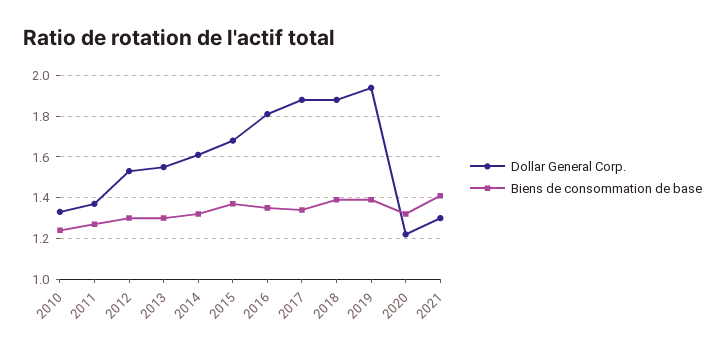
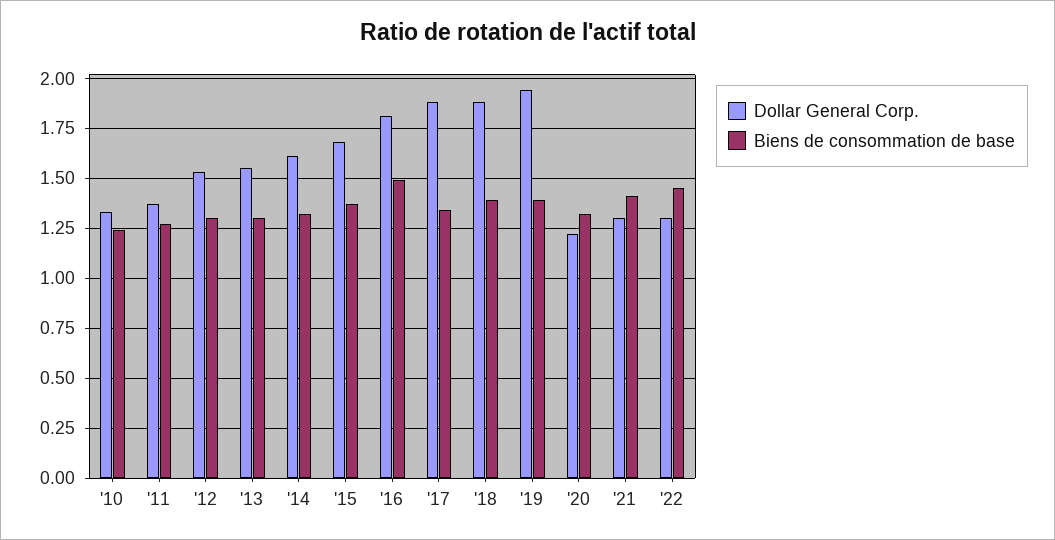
Biens de consommation de base, 2016: 1.35 -> 1.5
Dollar General Corp., '22: none -> 1.3
Biens de consommation de base, '22: none -> 1.45

